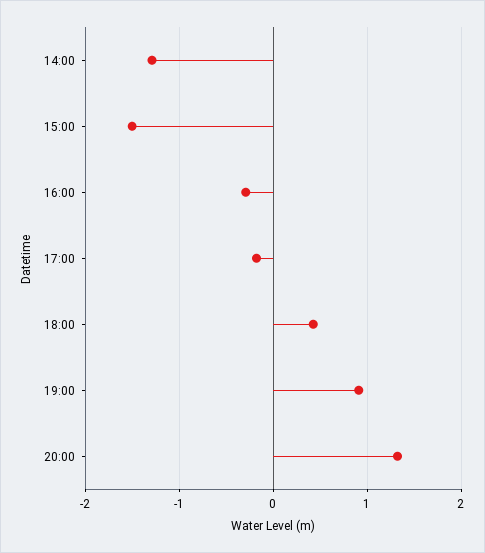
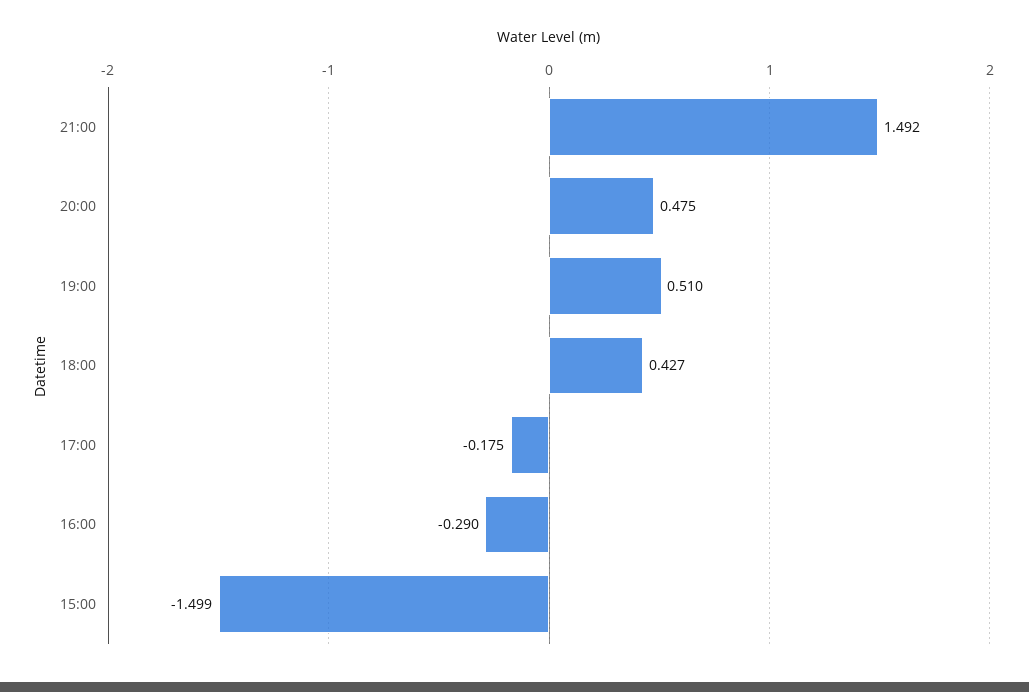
14:00: -1.3 -> none
19:00: 0.9 -> 0.51
20:00: 1.3 -> 0.475
21:00: none -> 1.492

